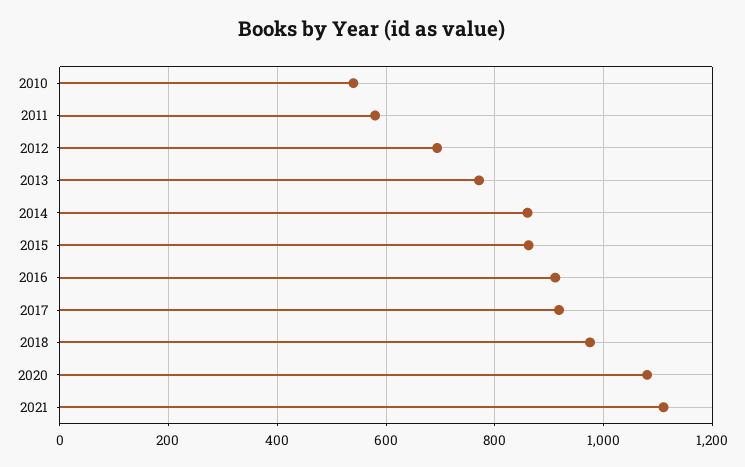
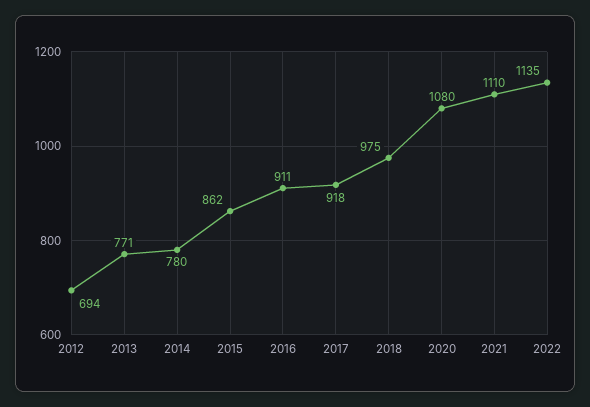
2010: 540 -> none
2011: 580 -> none
2014: 860 -> 780
2022: none -> 1135

